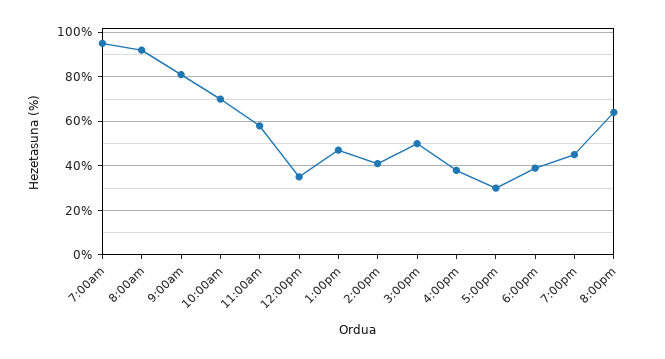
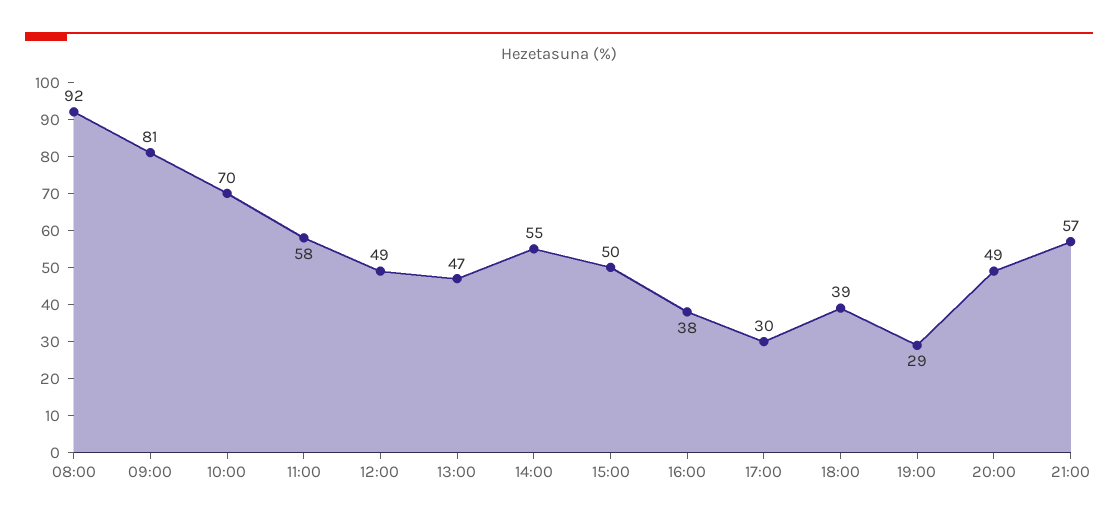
7:00am: 95 -> none
12:00pm: 35 -> 49
2:00pm: 40 -> 55
7:00pm: 45 -> 29
8:00pm: 65 -> 49
21:00: none -> 57

